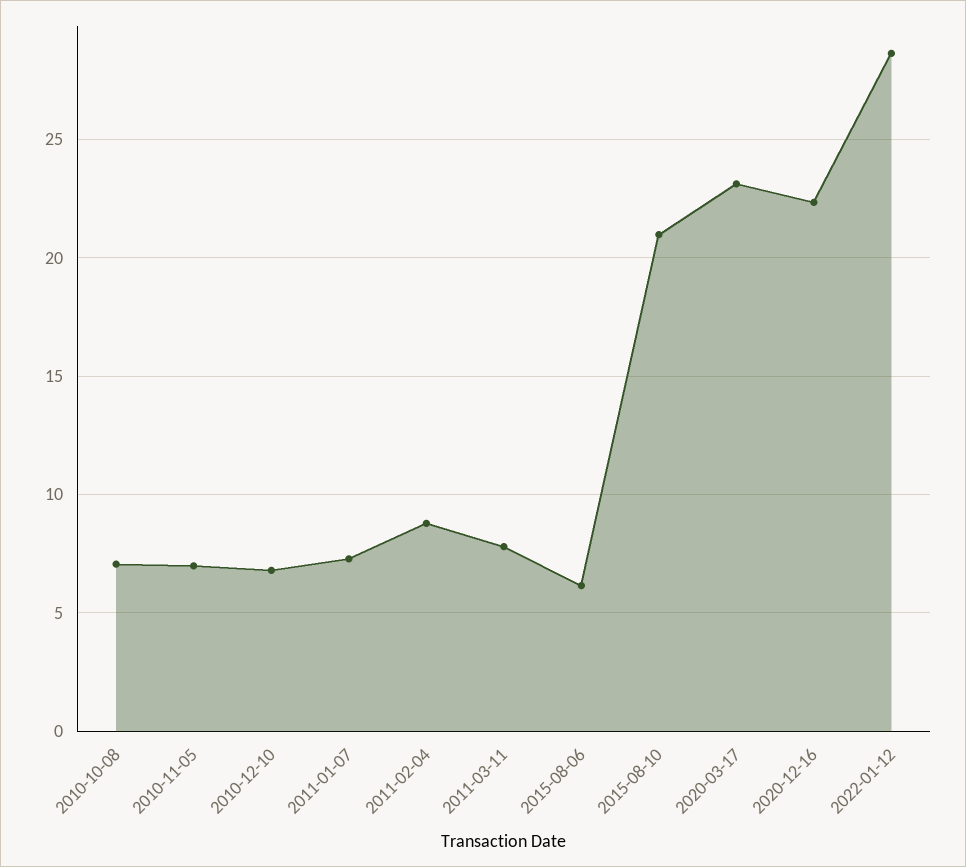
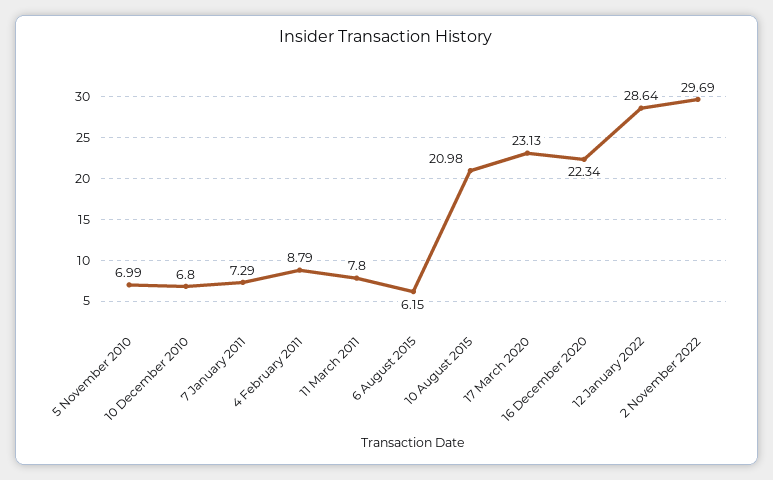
2010-10-08: 7 -> none
2 November 2022: none -> 29.69

